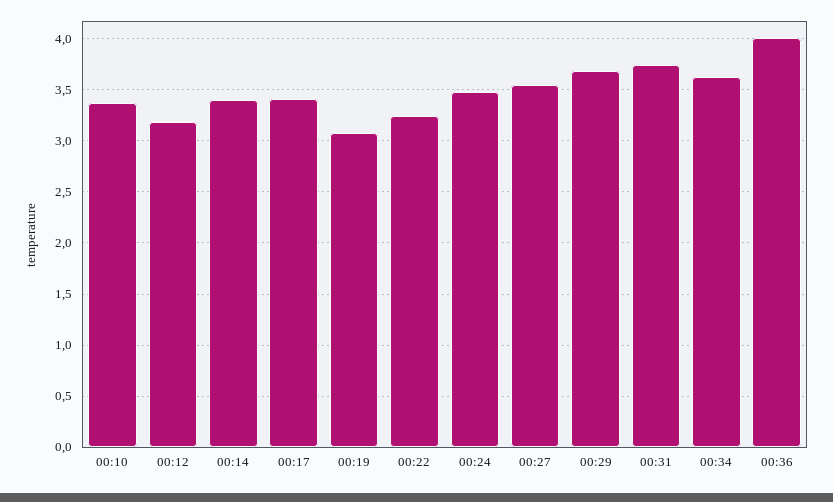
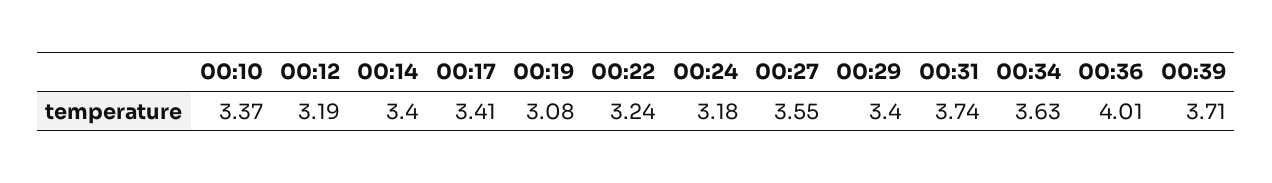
00:24: 3.5 -> 3.18
00:29: 3.7 -> 3.4
00:39: none -> 3.71

